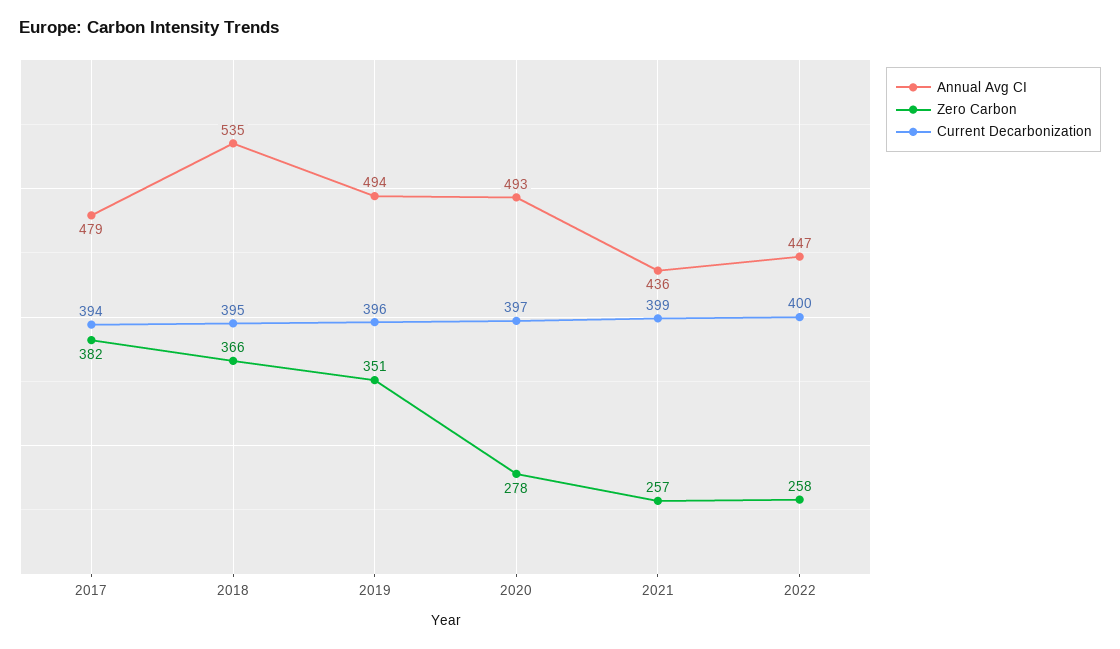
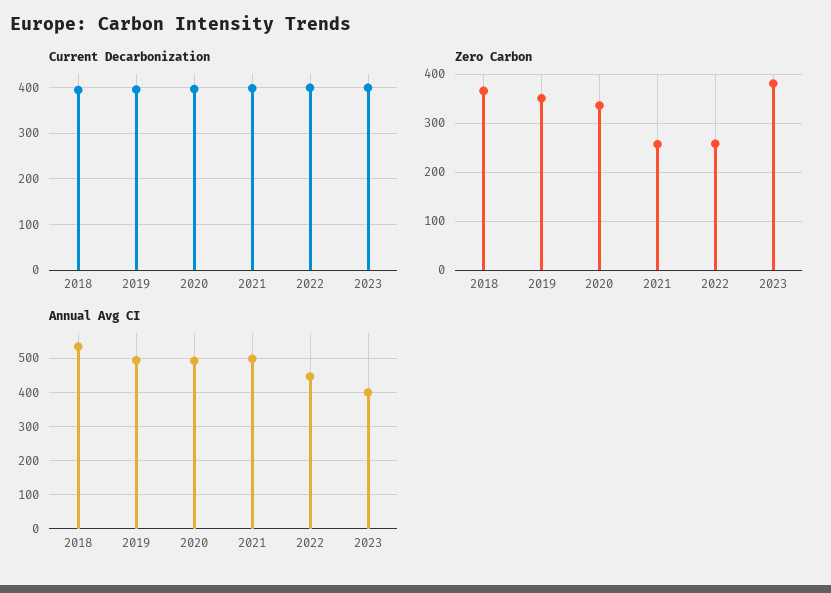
Annual Avg CI, 2017: 479 -> none
Zero Carbon, 2017: 382 -> none
Current Decarbonization, 2017: 394 -> none
Zero Carbon, 2020: 278 -> 340
Annual Avg CI, 2021: 436 -> 500
Current Decarbonization, 2023: none -> 400
Zero Carbon, 2023: none -> 380
Annual Avg CI, 2023: none -> 400

